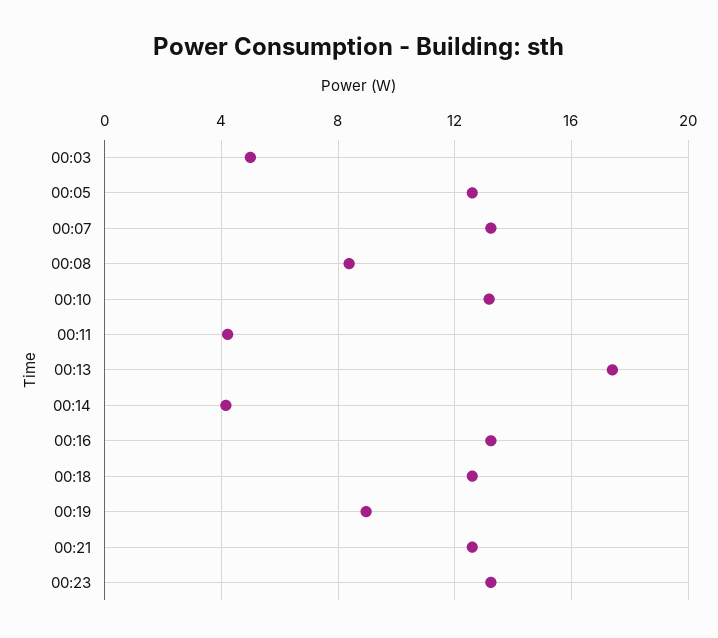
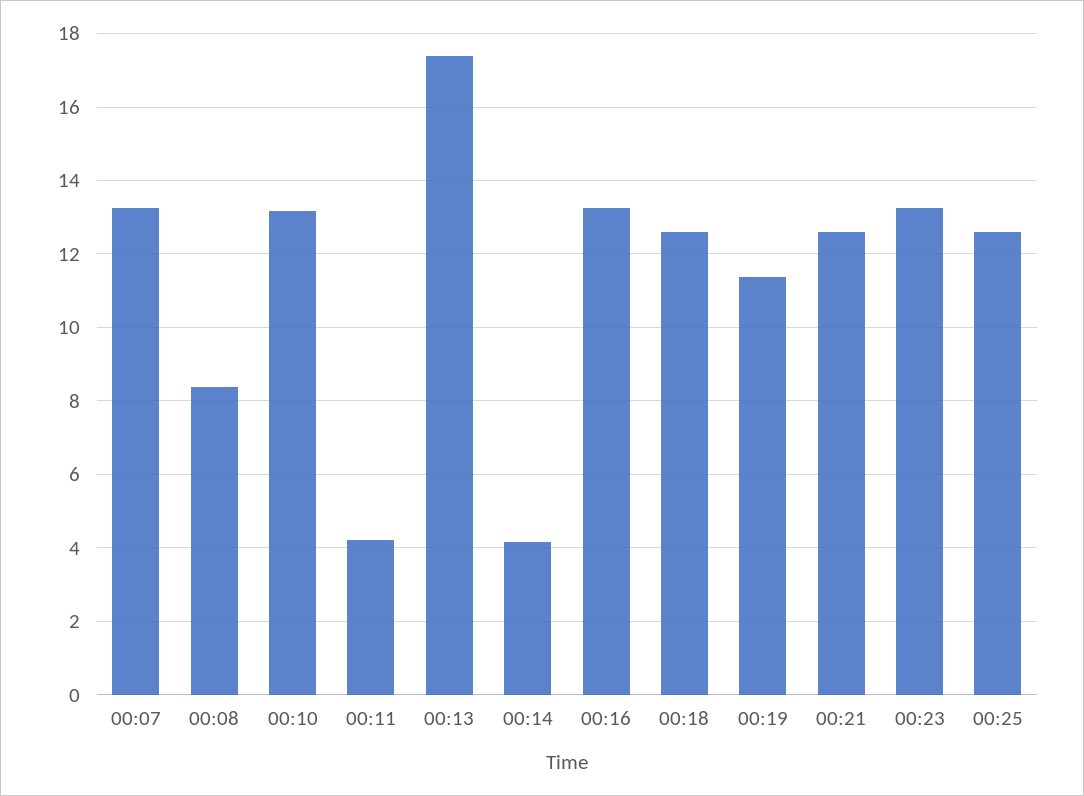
00:03: 5 -> none
00:05: 12.5 -> none
00:19: 9 -> 11.4
00:25: none -> 12.6

